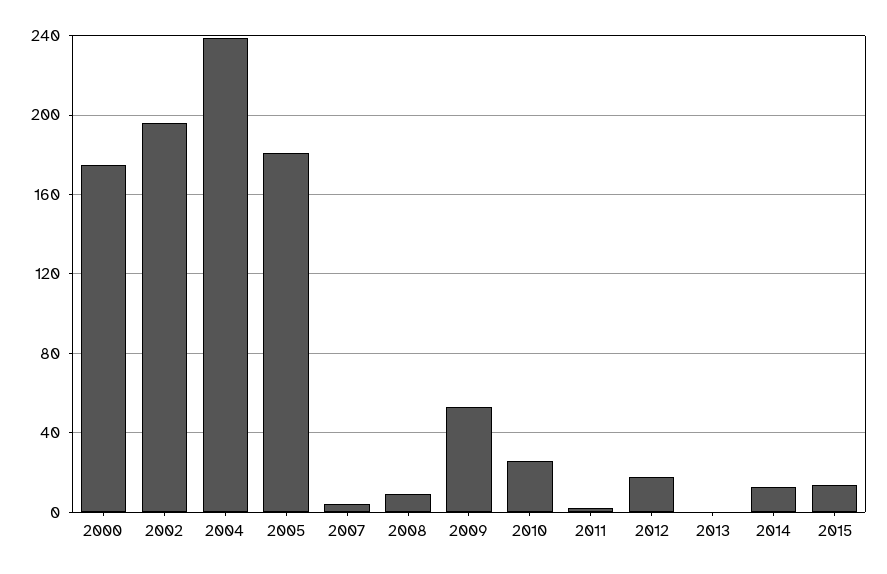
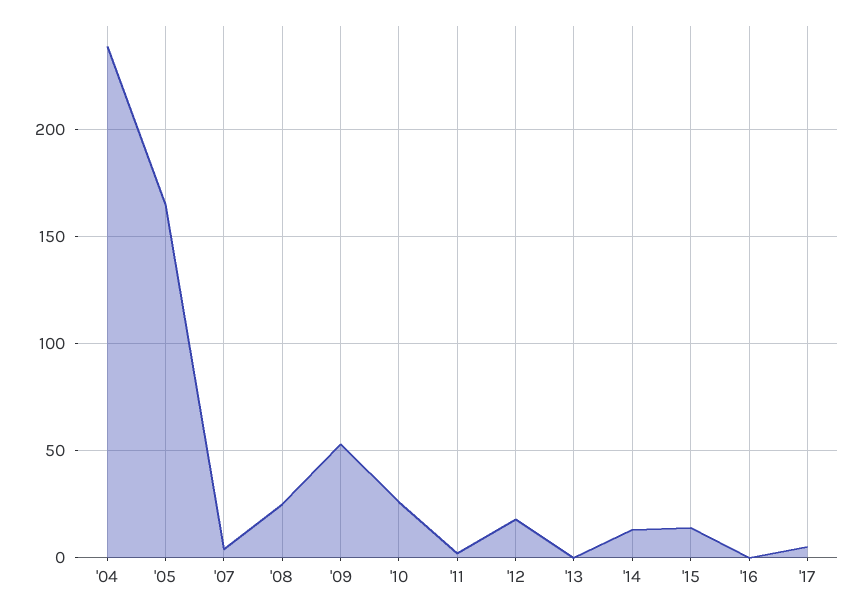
2000: 175 -> none
2002: 195 -> none
2005: 180 -> 165
2008: 10 -> 25
'16: none -> 0
'17: none -> 5

